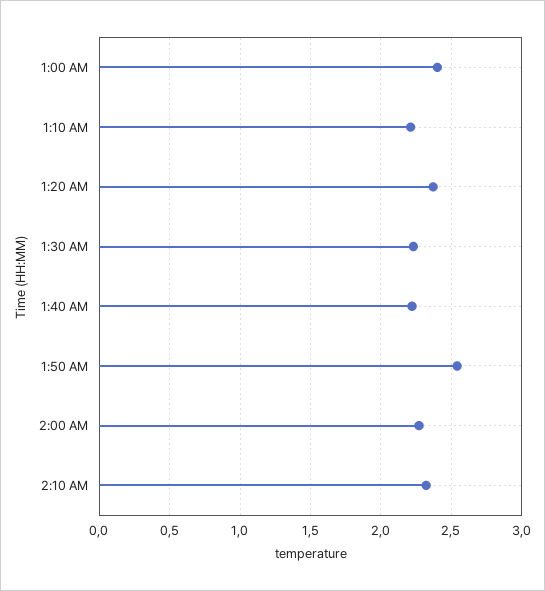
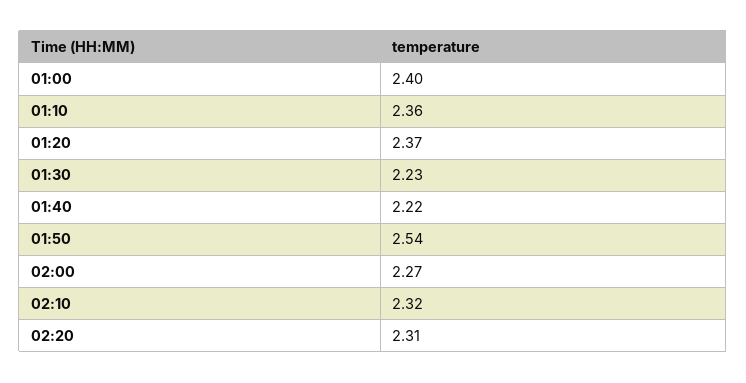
1:10 AM: 2.2 -> 2.36
02:20: none -> 2.31

